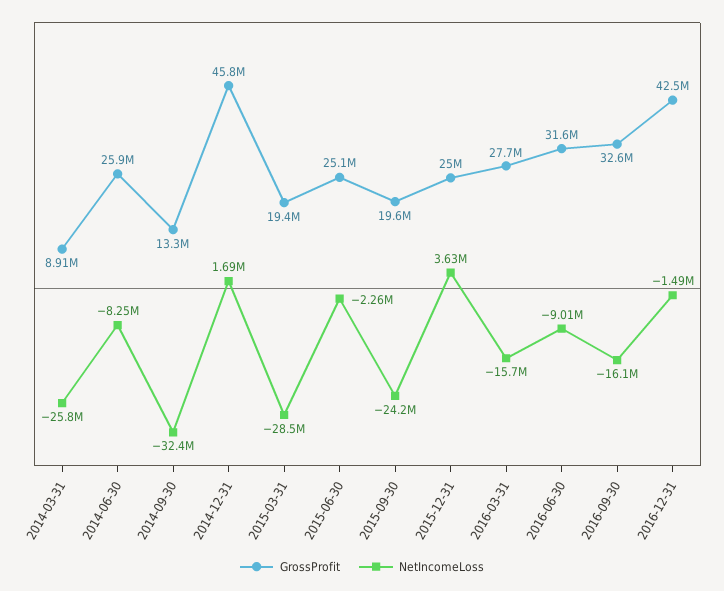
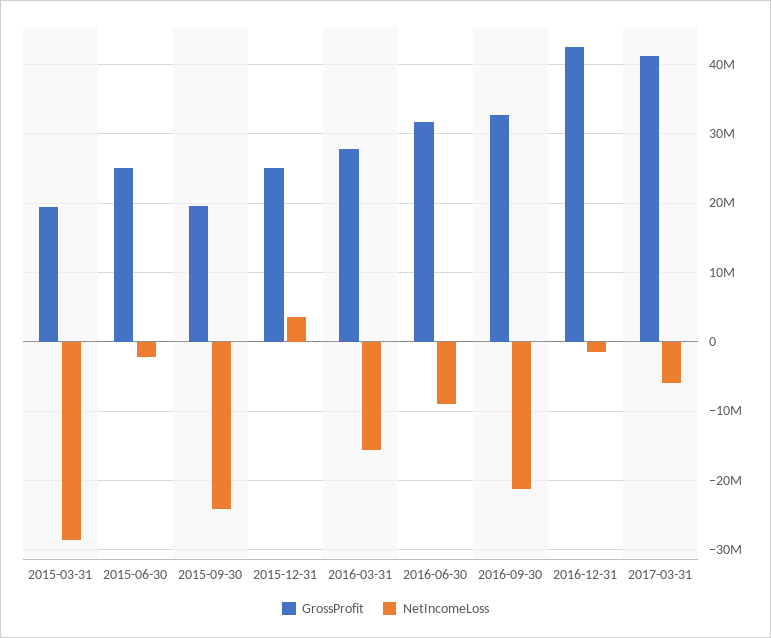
GrossProfit, 2014-03-31: 8910000 -> none
NetIncomeLoss, 2014-03-31: -25800000 -> none
GrossProfit, 2014-06-30: 25900000 -> none
NetIncomeLoss, 2014-06-30: -8250000 -> none
GrossProfit, 2014-09-30: 13300000 -> none
NetIncomeLoss, 2014-09-30: -32400000 -> none
GrossProfit, 2014-12-31: 45800000 -> none
NetIncomeLoss, 2014-12-31: 1690000 -> none
NetIncomeLoss, 2016-09-30: -16100000 -> -21000000
GrossProfit, 2017-03-31: none -> 41000000
NetIncomeLoss, 2017-03-31: none -> -6000000

